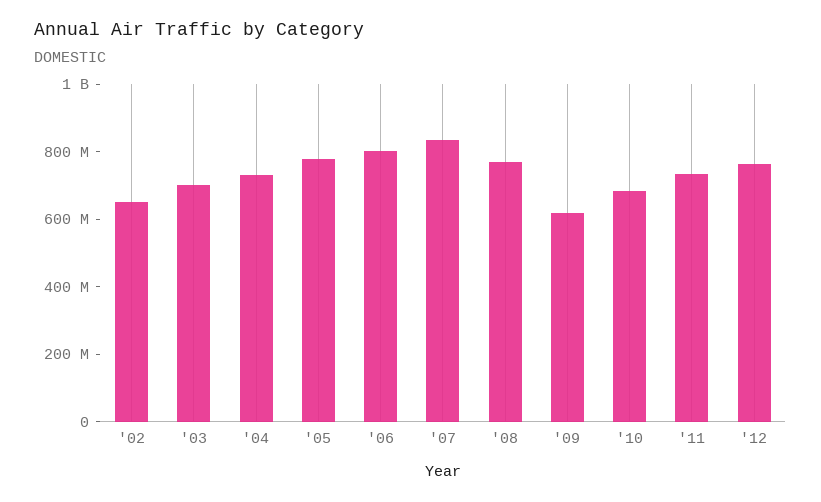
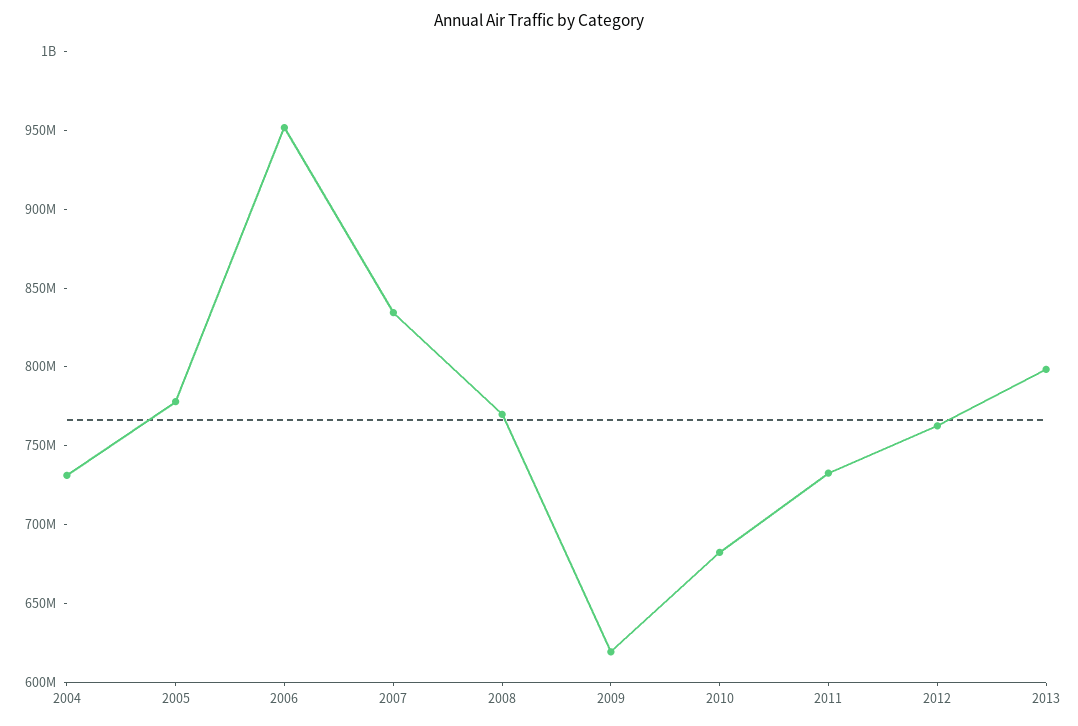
'02: 650000000 -> none
'03: 700000000 -> none
'06: 800000000 -> 950000000
2013: none -> 800000000

